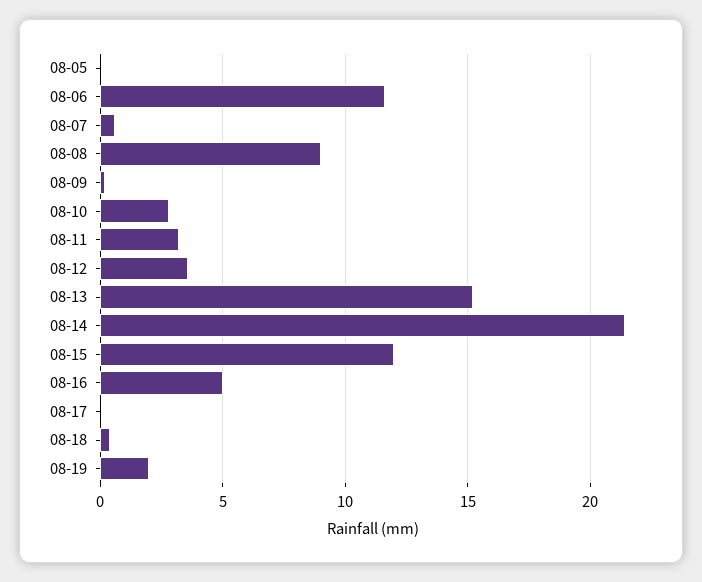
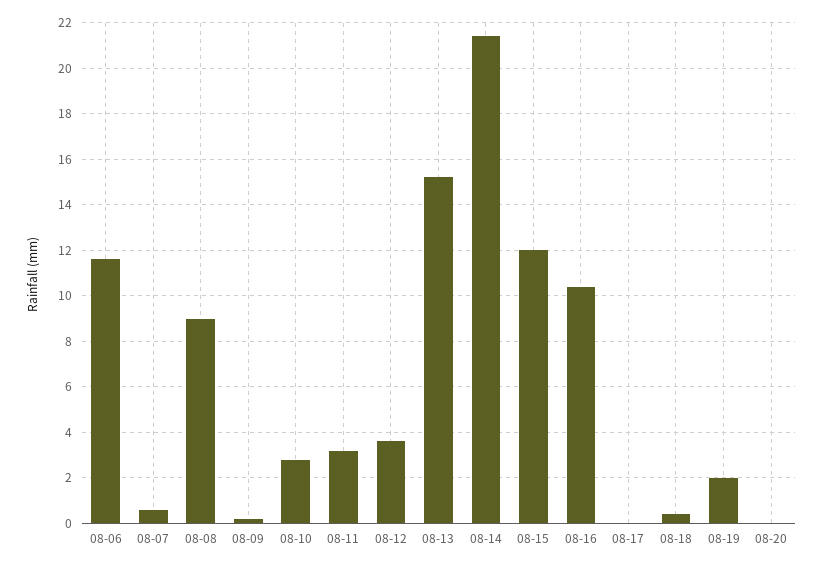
08-05: 0 -> none
08-16: 5 -> 10.5
08-20: none -> 0

